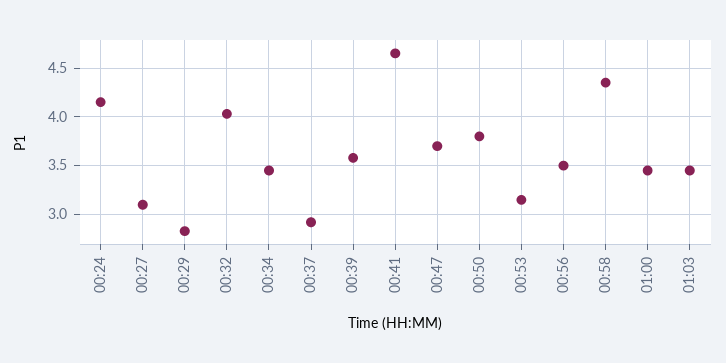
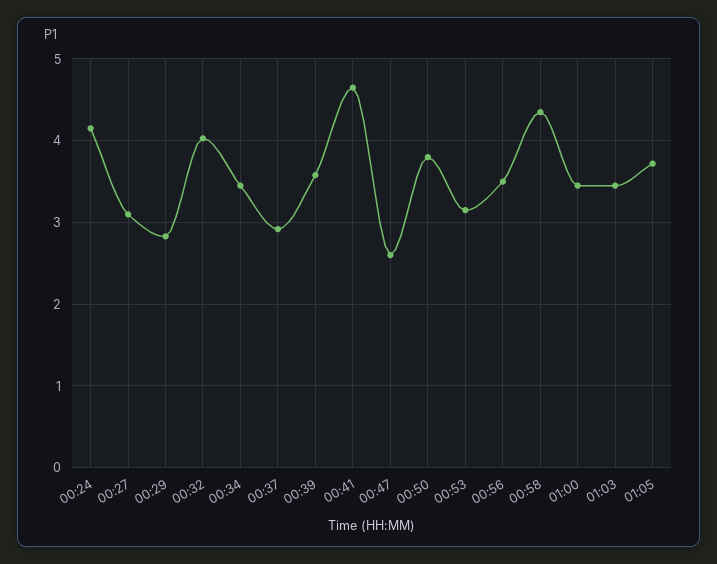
00:47: 3.7 -> 2.6
01:05: none -> 3.7

